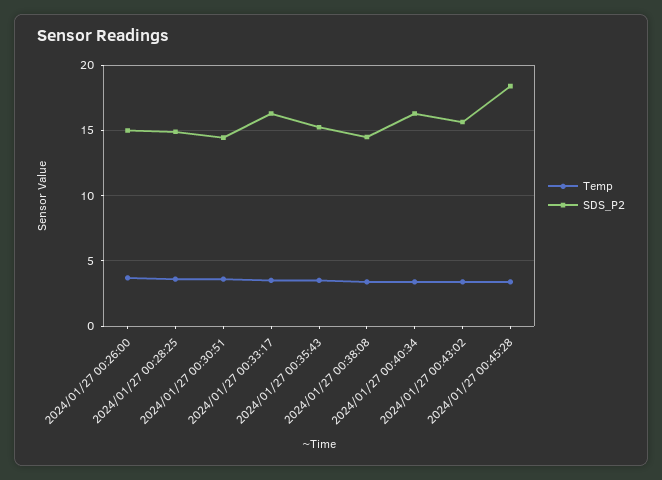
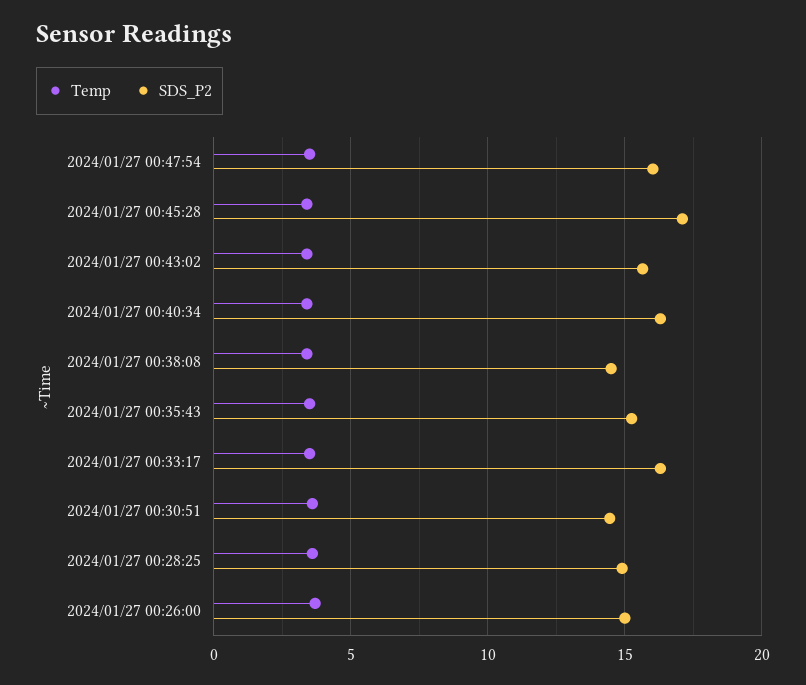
SDS_P2, 2024/01/27 00:45:28: 18.5 -> 17
Temp, 2024/01/27 00:47:54: none -> 3.5
SDS_P2, 2024/01/27 00:47:54: none -> 16

